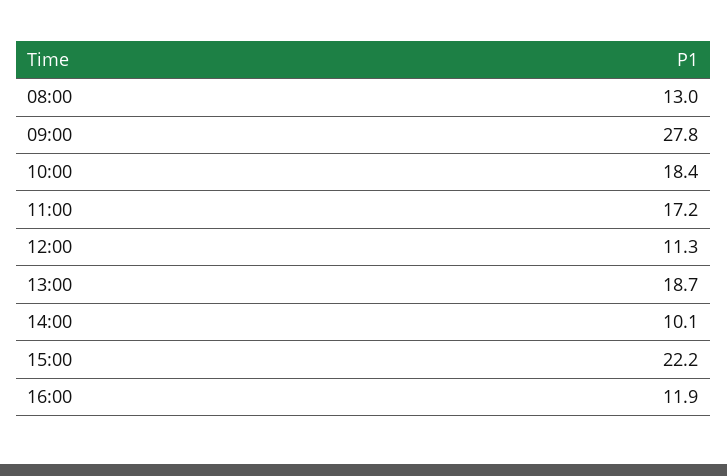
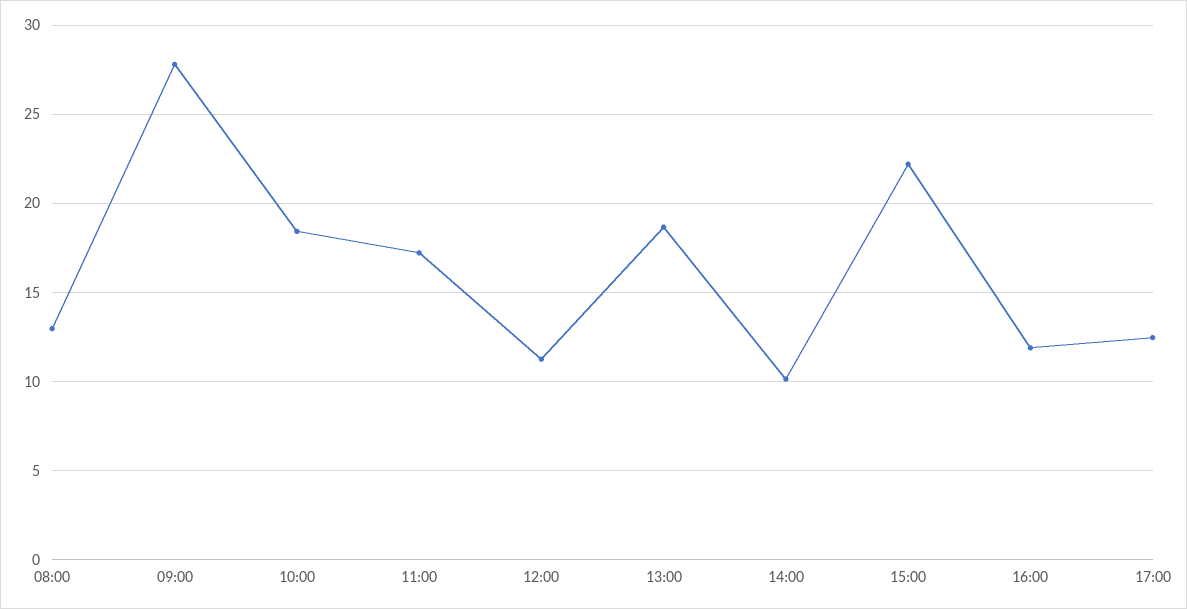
17:00: none -> 12.5

